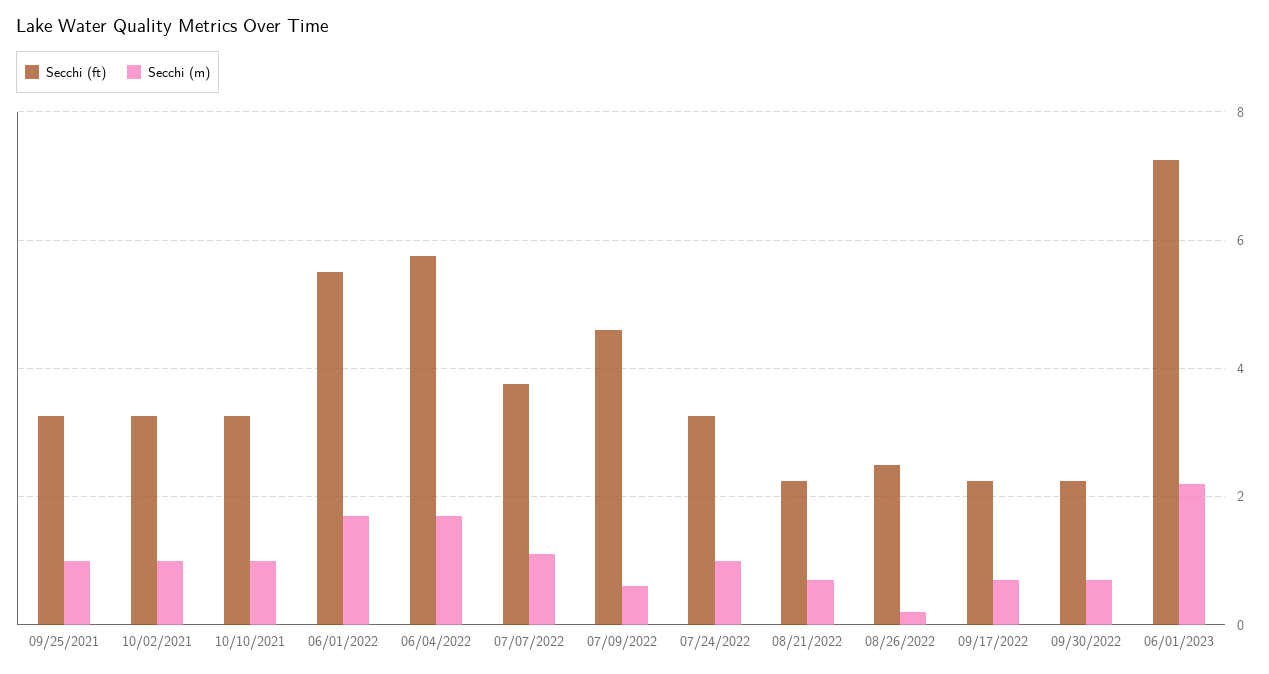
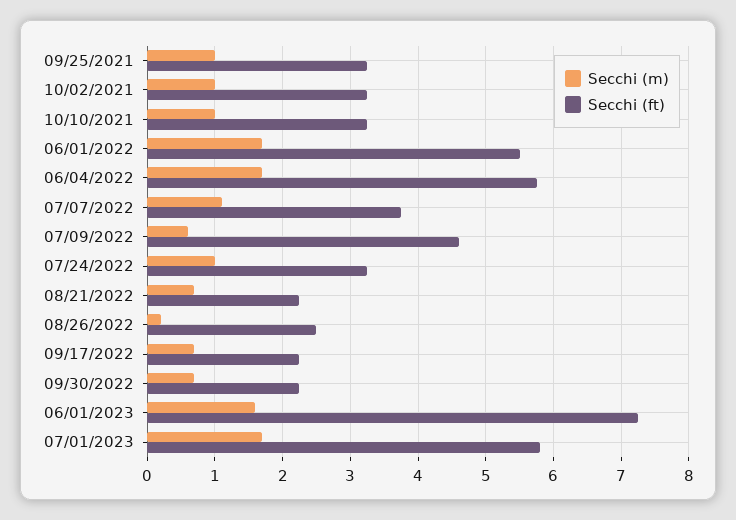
Secchi (m), 06/01/2023: 2.2 -> 1.6
Secchi (m), 07/01/2023: none -> 1.7
Secchi (ft), 07/01/2023: none -> 5.8

